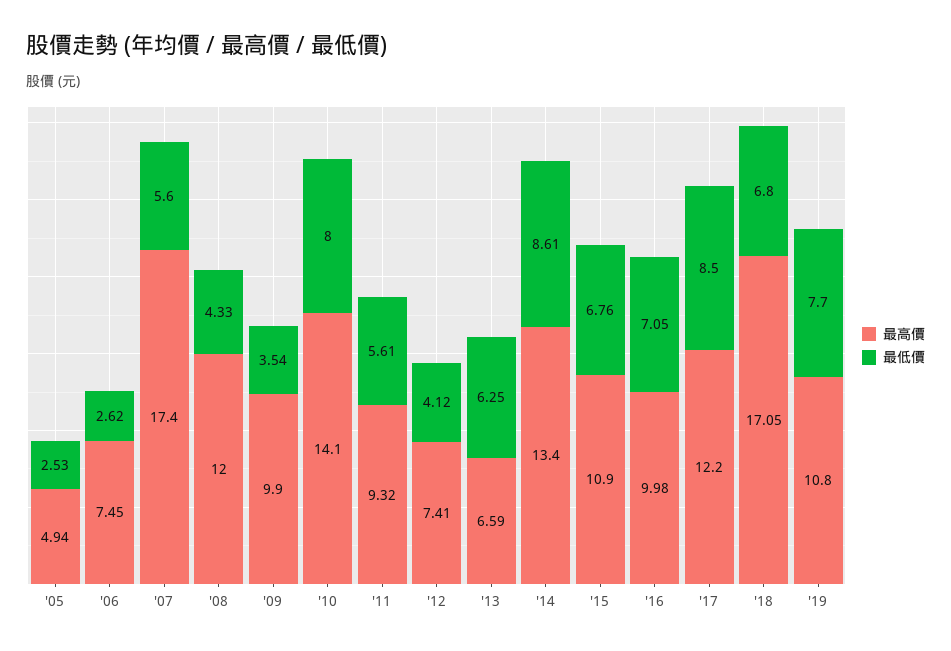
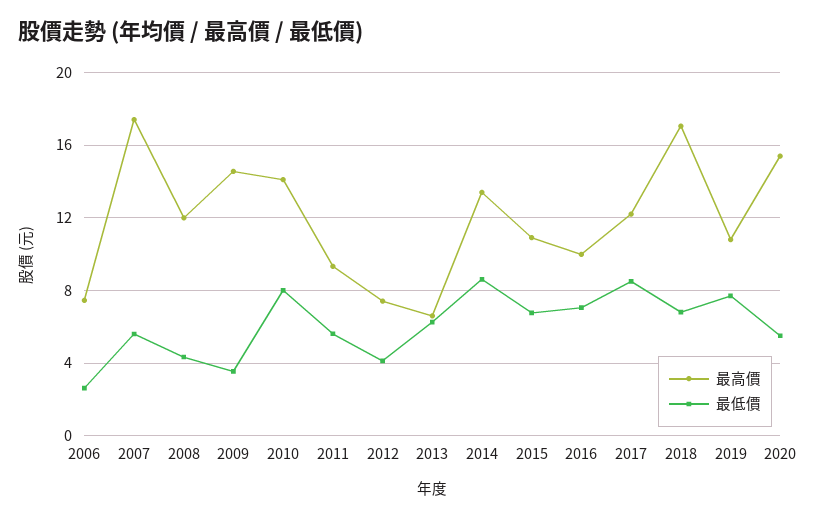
最高價, '05: 4.94 -> none
最低價, '05: 2.53 -> none
最高價, '09: 9.9 -> 14.5
最高價, 2020: none -> 15.5
最低價, 2020: none -> 5.5

